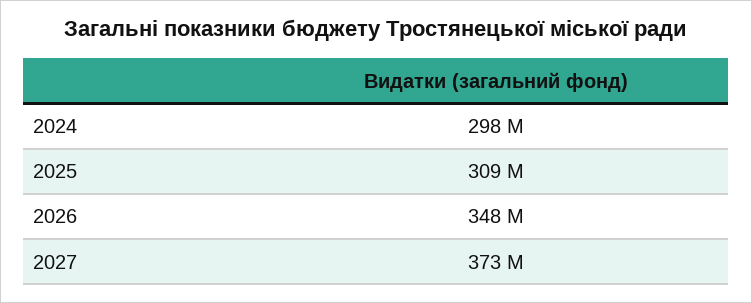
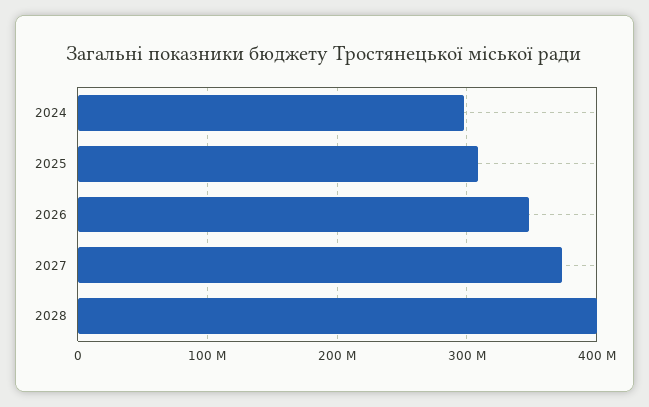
2028: none -> 400000000

